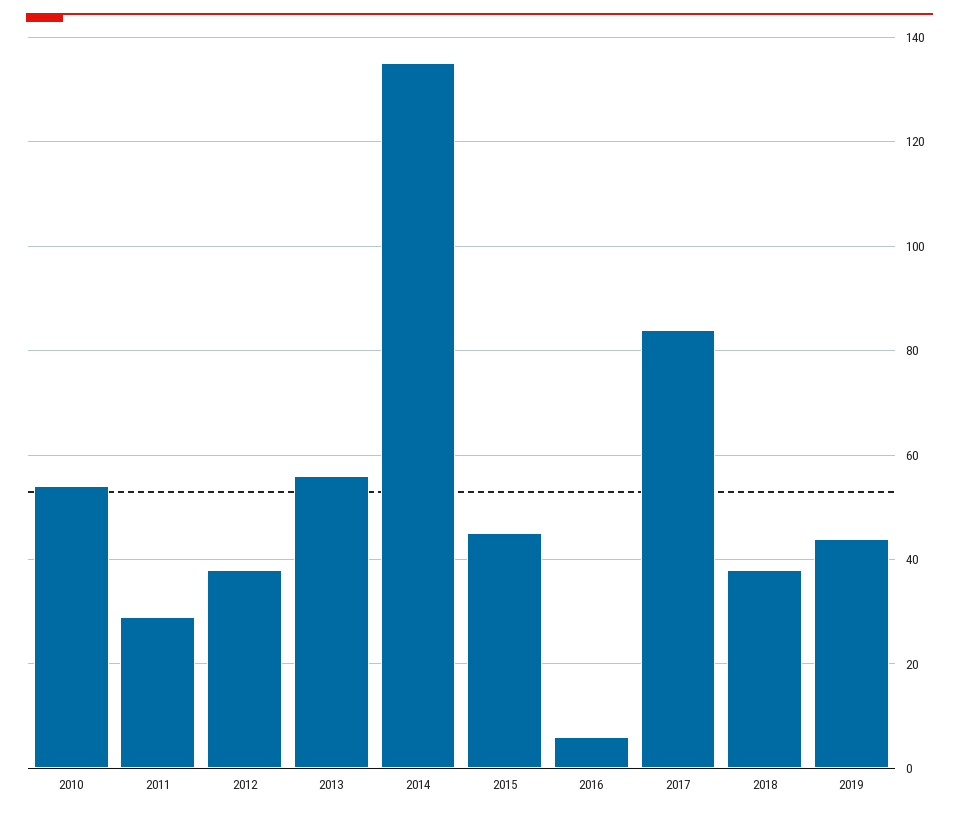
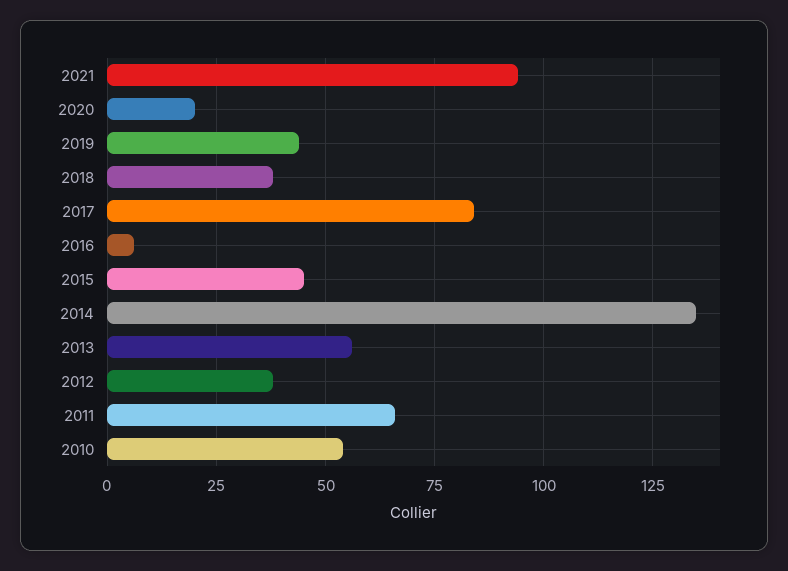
2011: 30 -> 65
2021: none -> 95
2020: none -> 20

